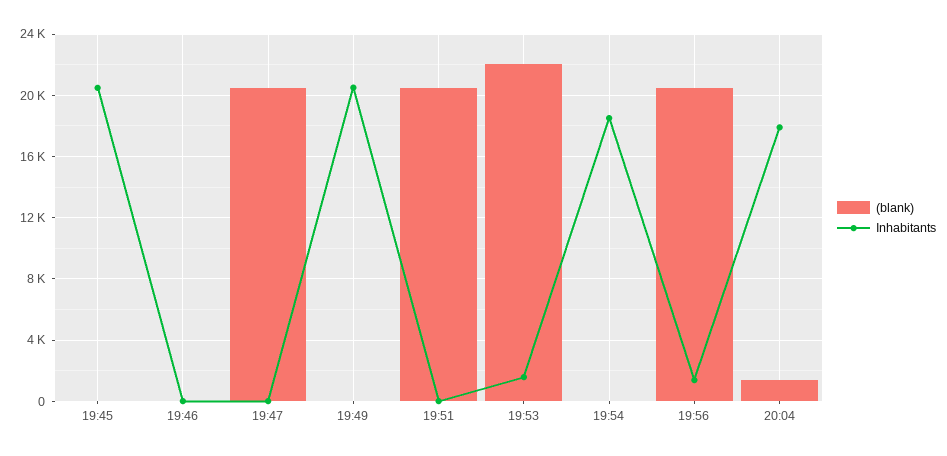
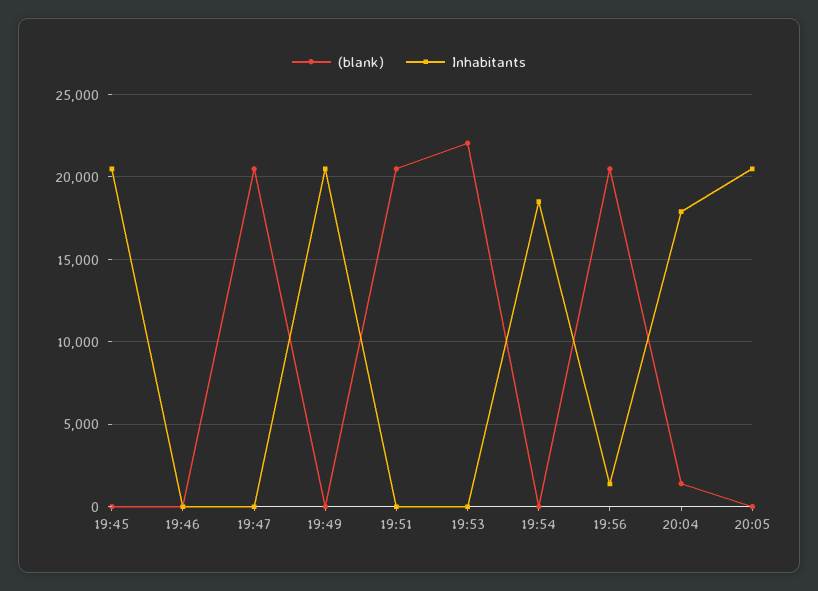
Inhabitants, 19:53: 1500 -> 0
(blank), 20:05: none -> 0
Inhabitants, 20:05: none -> 20500

